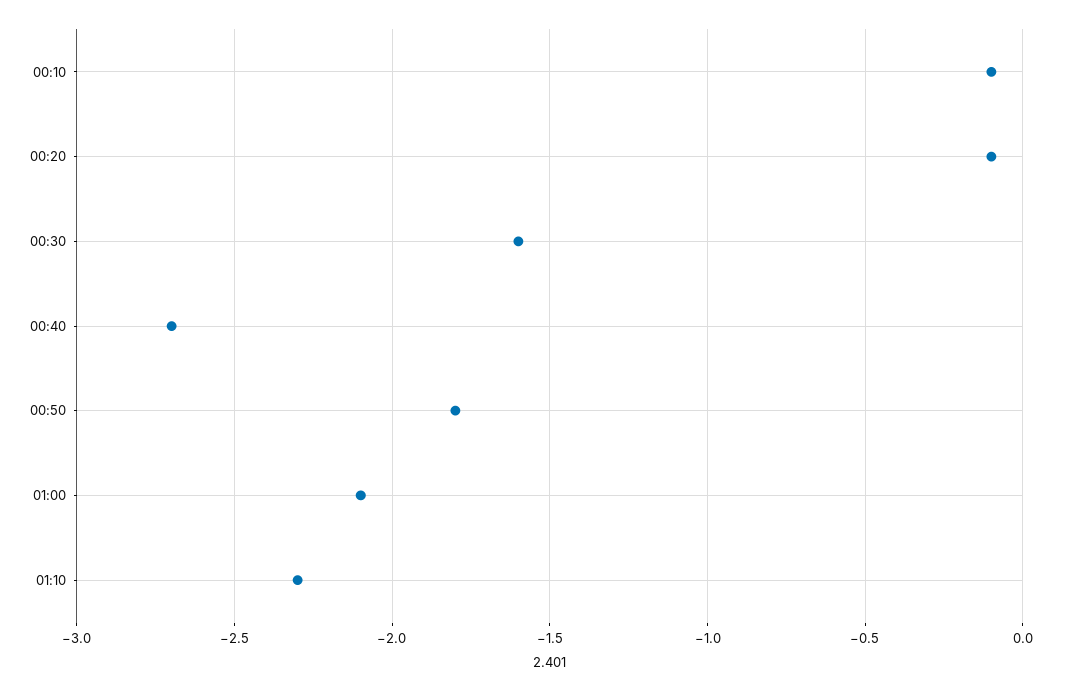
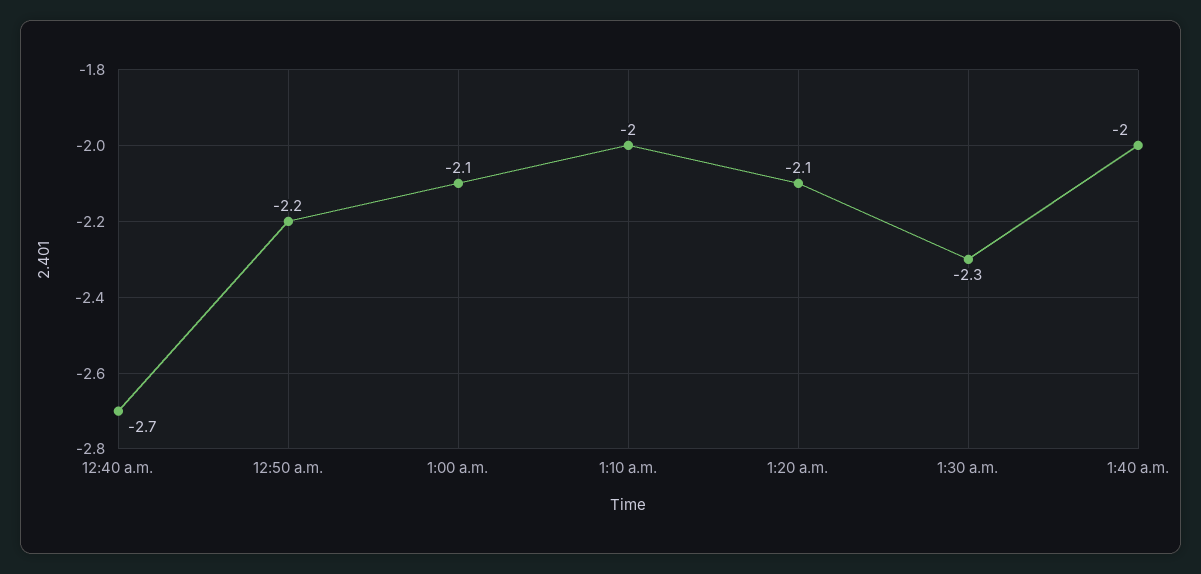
00:10: -0.1 -> none
00:20: -0.1 -> none
00:30: -1.6 -> none
00:50: -1.8 -> -2.2
01:10: -2.3 -> -2
1:20 a.m.: none -> -2.1
1:30 a.m.: none -> -2.3
1:40 a.m.: none -> -2

